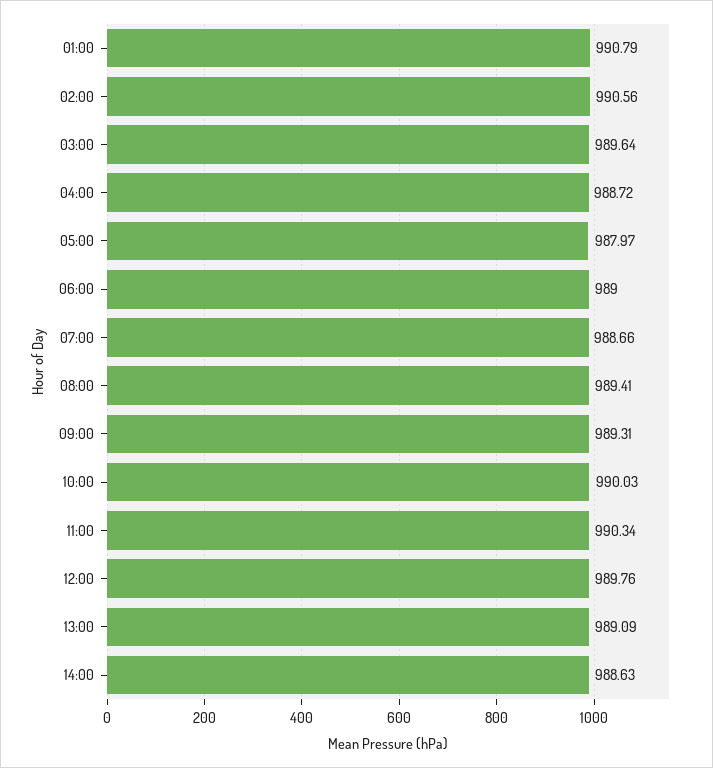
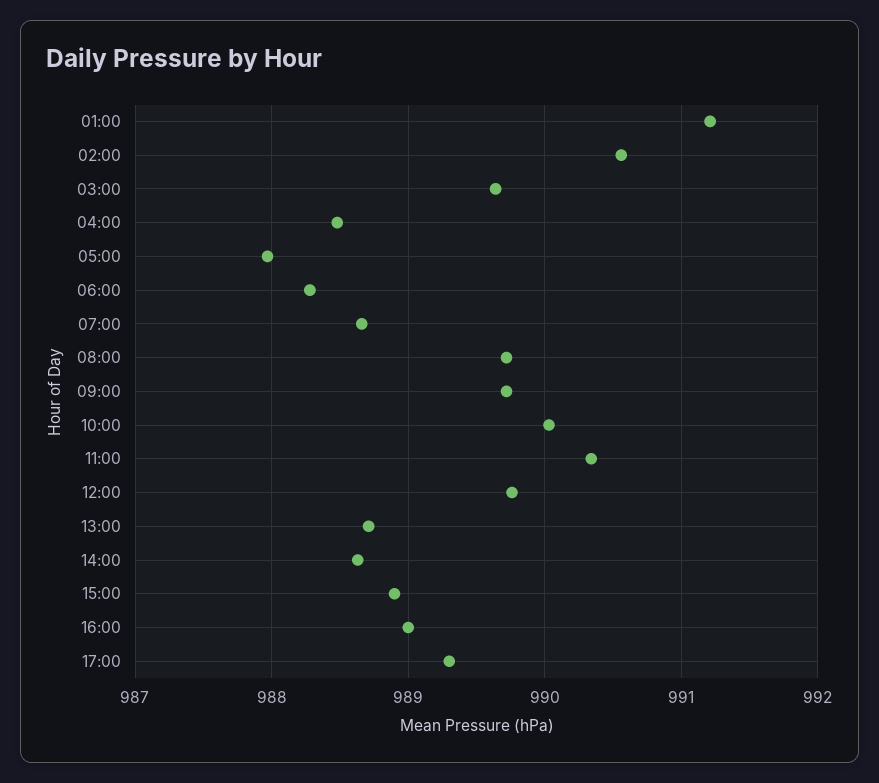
01:00: 990.79 -> 991.2
04:00: 988.72 -> 988.5
06:00: 989 -> 988.3
08:00: 989.41 -> 989.7
09:00: 989.31 -> 989.7
13:00: 989.09 -> 988.7
15:00: none -> 988.9
16:00: none -> 989
17:00: none -> 989.3

